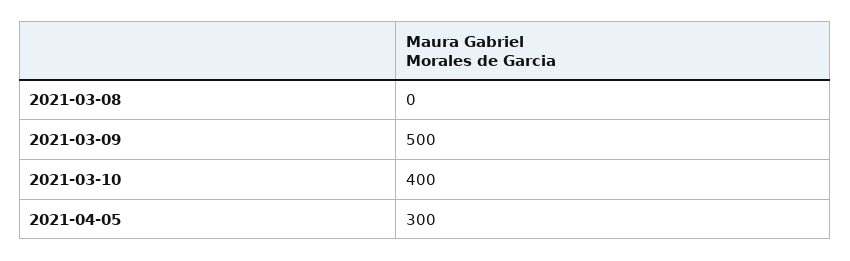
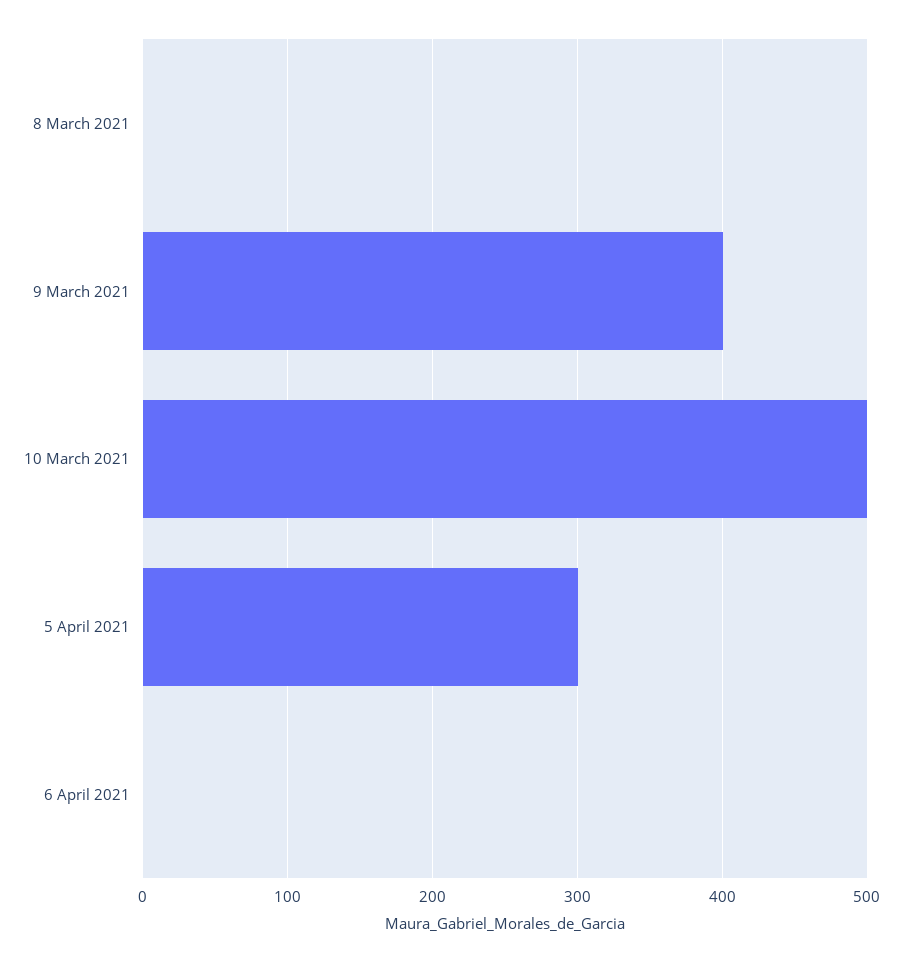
2021-03-09: 500 -> 400
2021-03-10: 400 -> 500
6 April 2021: none -> 0

